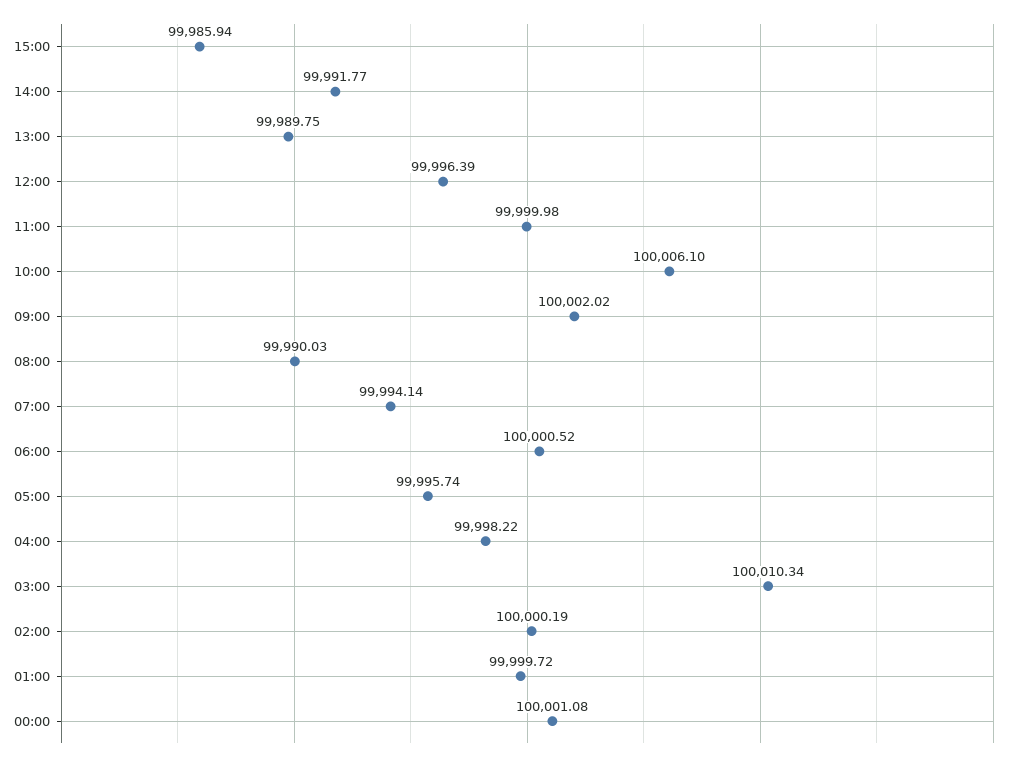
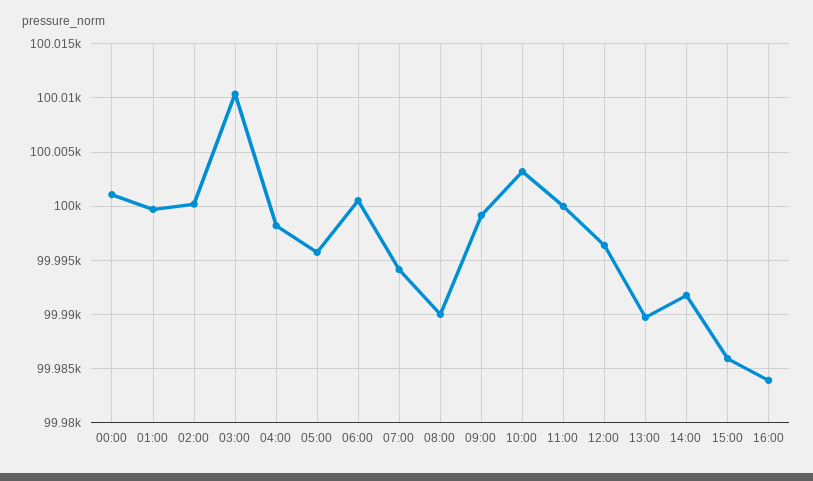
10:00: 100006.1 -> 100003
09:00: 100002.02 -> 99999
16:00: none -> 99984

